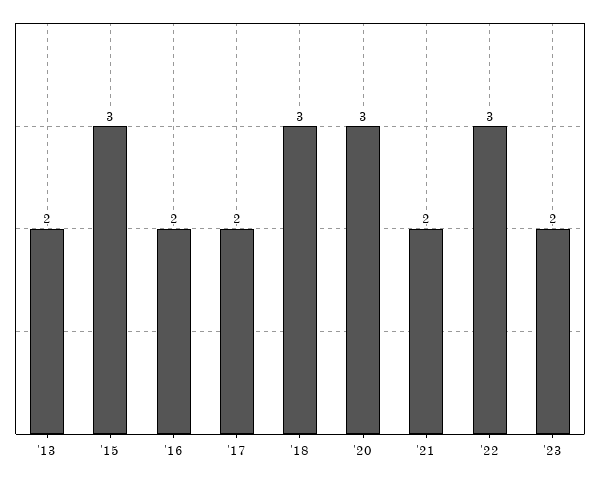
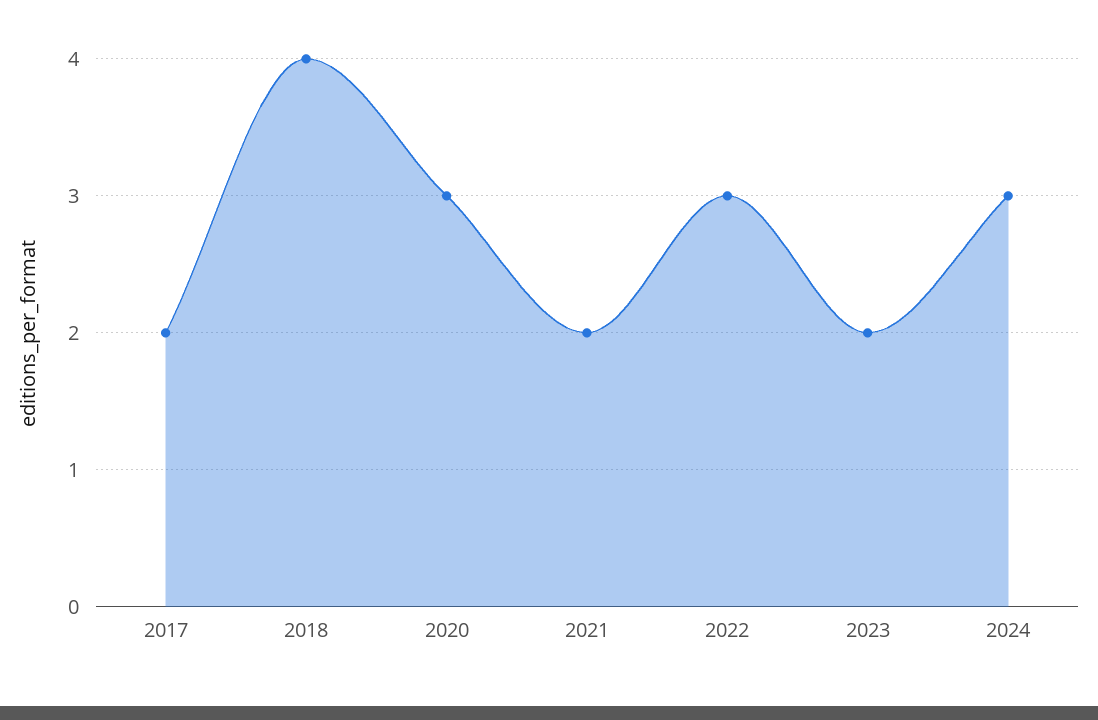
'13: 2 -> none
'15: 3 -> none
'16: 2 -> none
'18: 3 -> 4
2024: none -> 3

